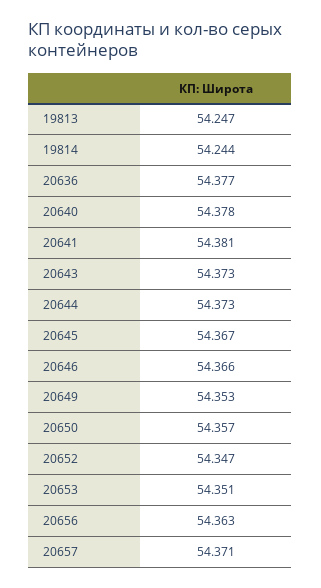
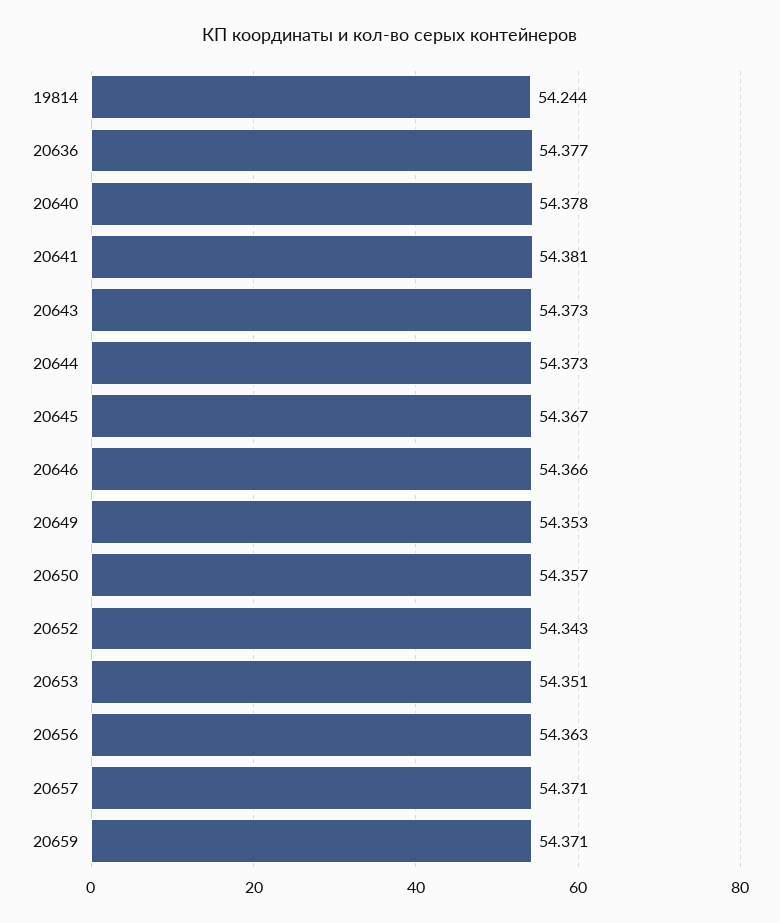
19813: 54.247 -> none
20652: 54.347 -> 54.343
20659: none -> 54.371

